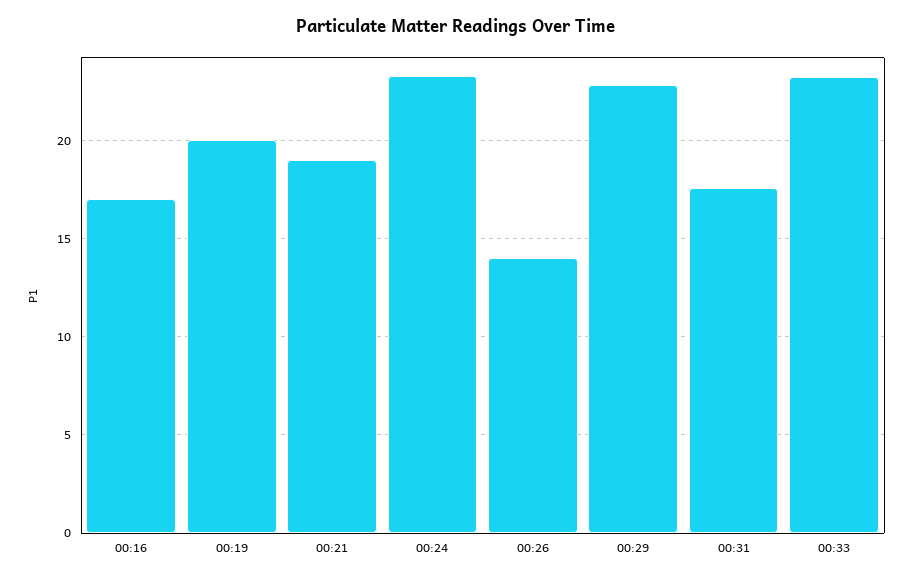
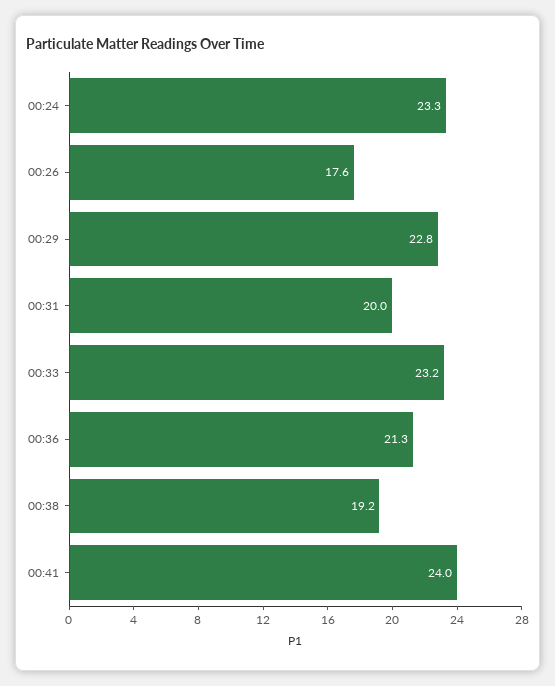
00:16: 17 -> none
00:19: 20 -> none
00:21: 19 -> none
00:26: 14 -> 17.6
00:31: 17.5 -> 20
00:36: none -> 21.3
00:38: none -> 19.2
00:41: none -> 24

